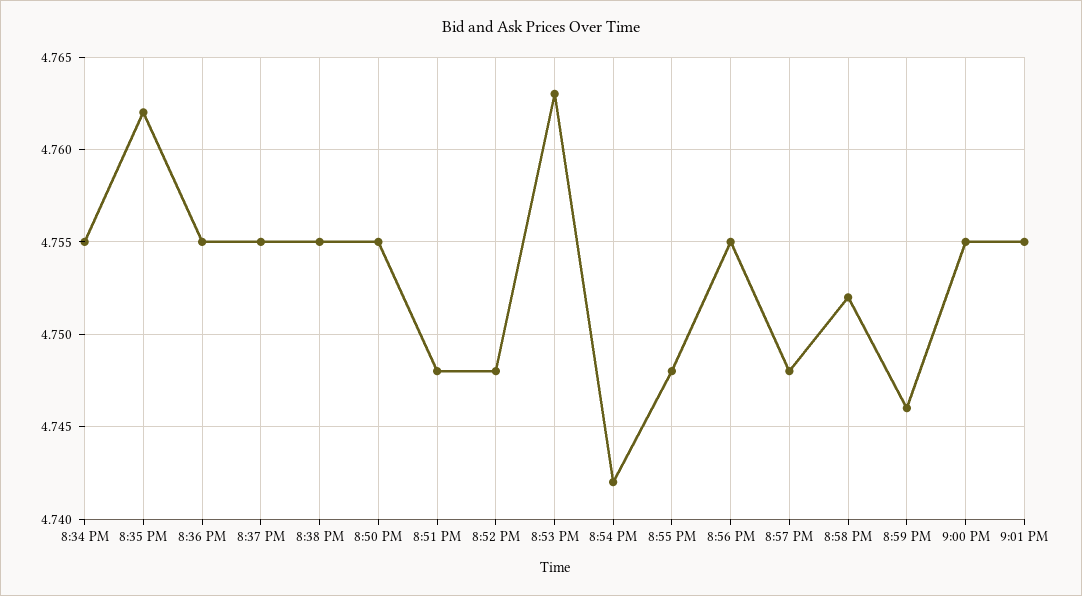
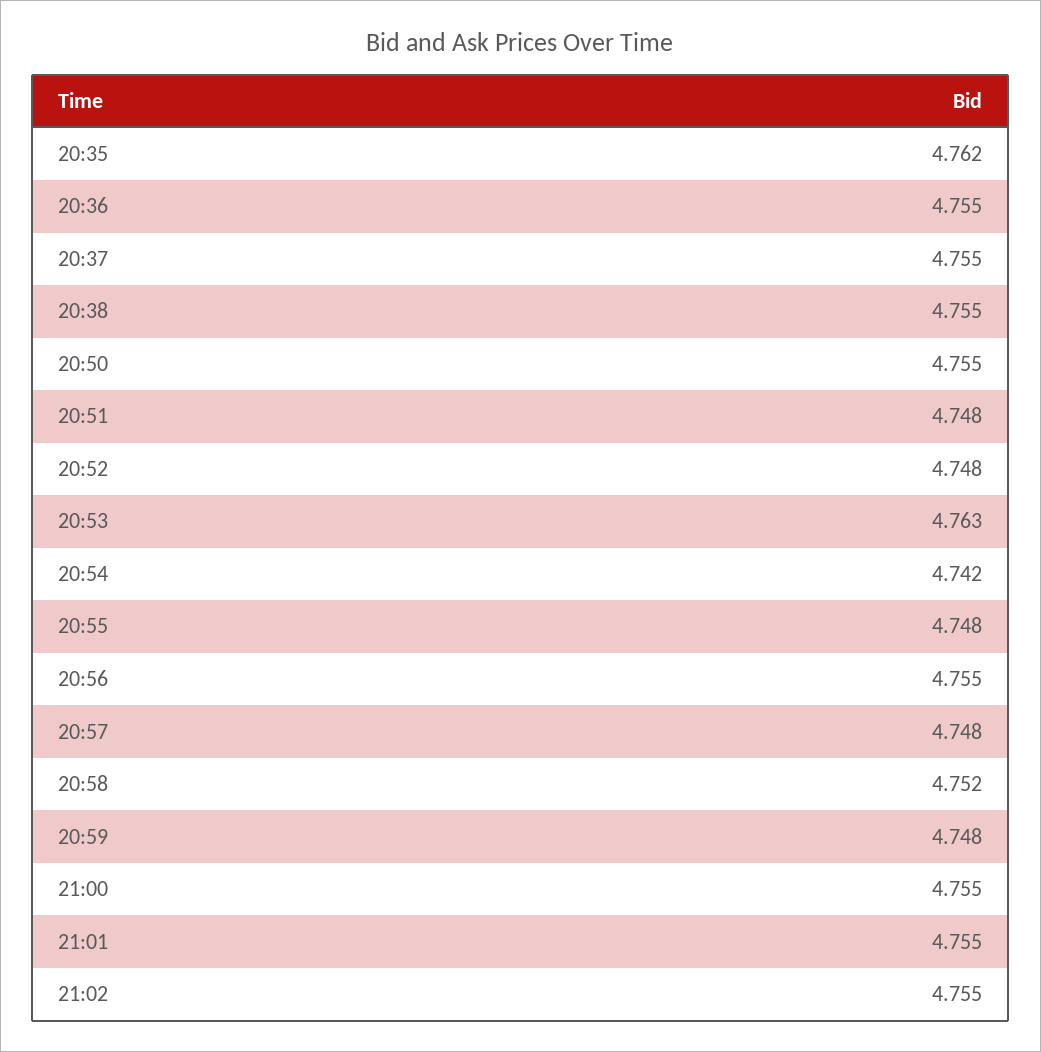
8:34 PM: 4.755 -> none
8:59 PM: 4.746 -> 4.748
21:02: none -> 4.755

